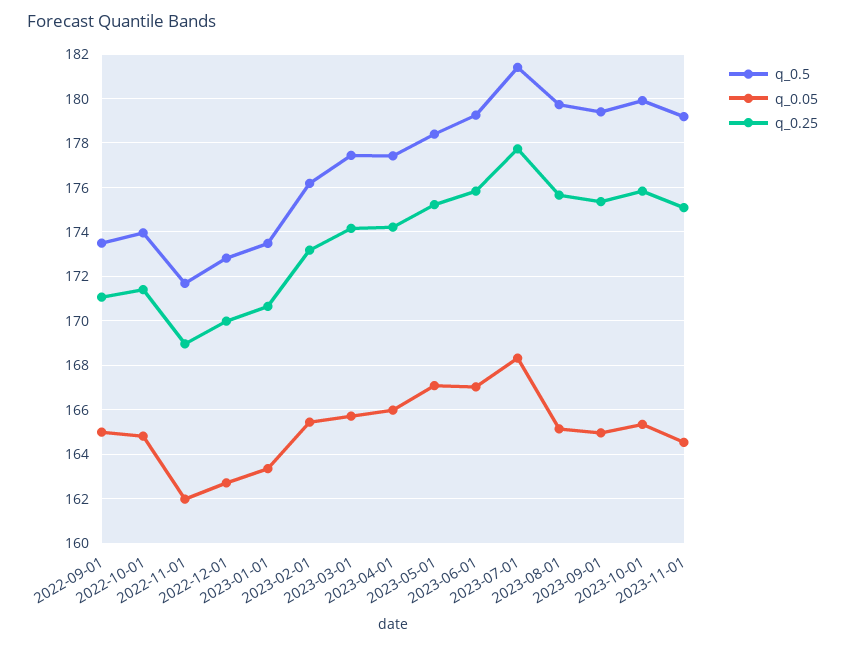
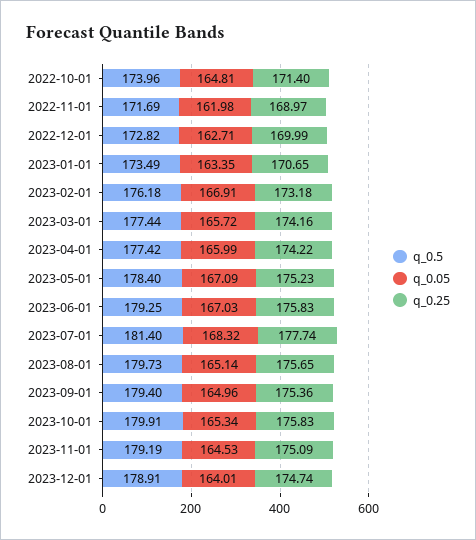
q_0.5, 2022-09-01: 173.5 -> none
q_0.05, 2022-09-01: 165 -> none
q_0.25, 2022-09-01: 171 -> none
q_0.05, 2023-02-01: 165.5 -> 166.91
q_0.5, 2023-12-01: none -> 178.91
q_0.05, 2023-12-01: none -> 164.01
q_0.25, 2023-12-01: none -> 174.74

